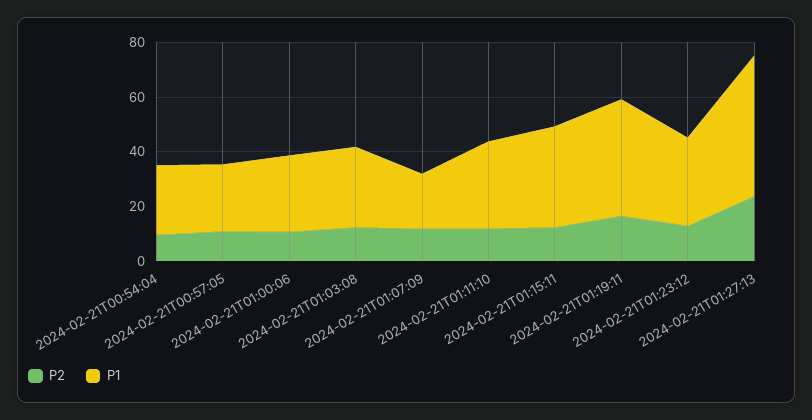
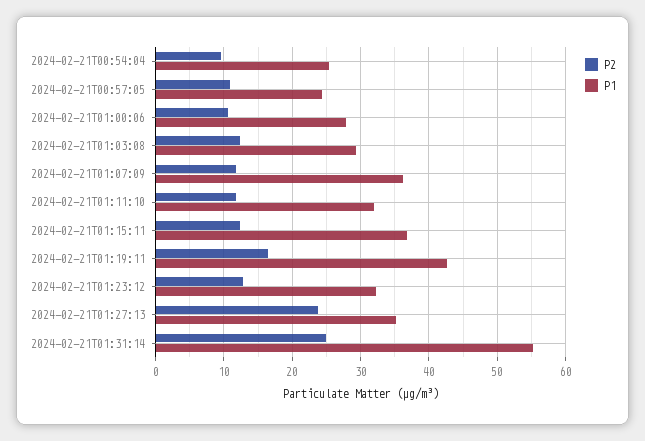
P1, 2024-02-21T01:07:09: 20 -> 36
P1, 2024-02-21T01:27:13: 50 -> 35
P2, 2024-02-21T01:31:14: none -> 25
P1, 2024-02-21T01:31:14: none -> 55

